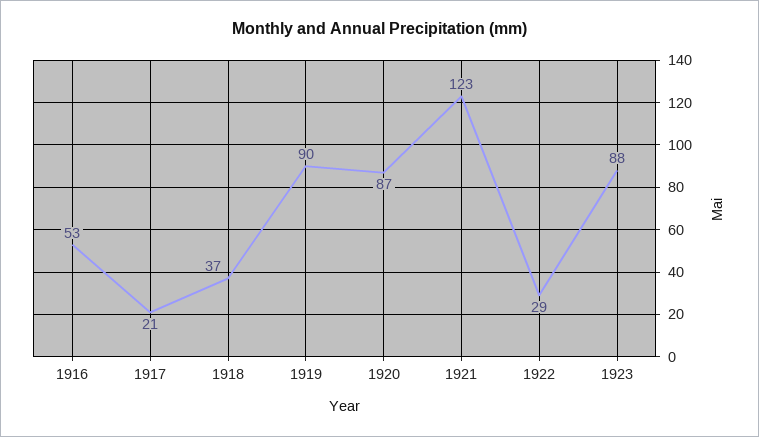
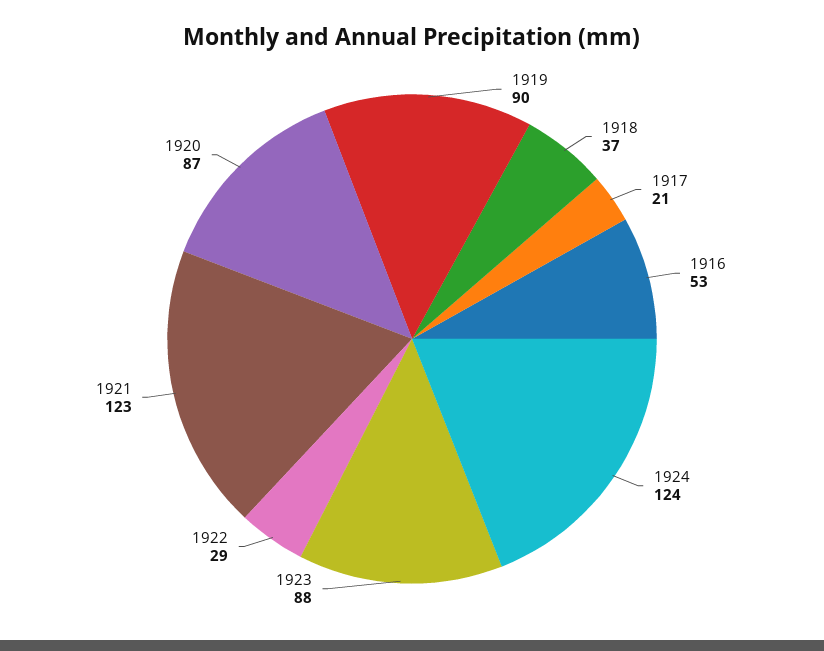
1924: none -> 124

